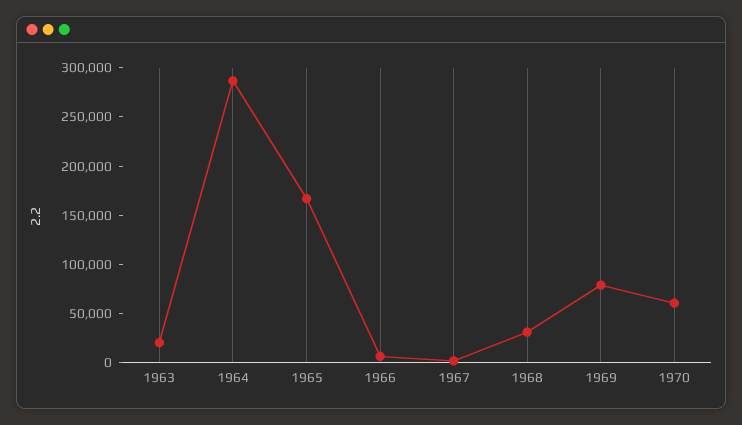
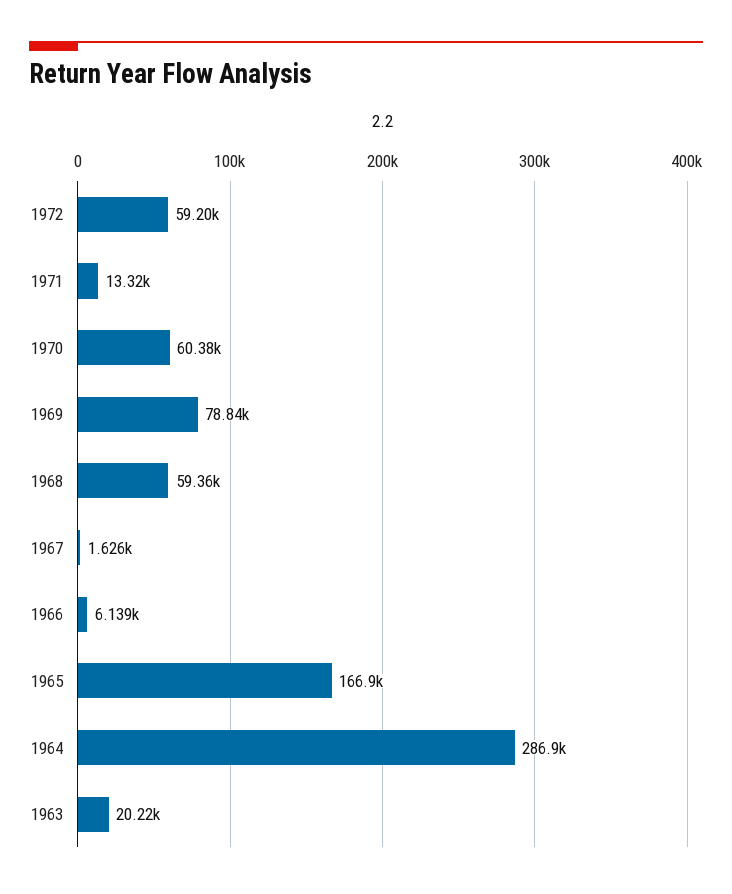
1968: 30000 -> 59360
1972: none -> 59200
1971: none -> 13320

